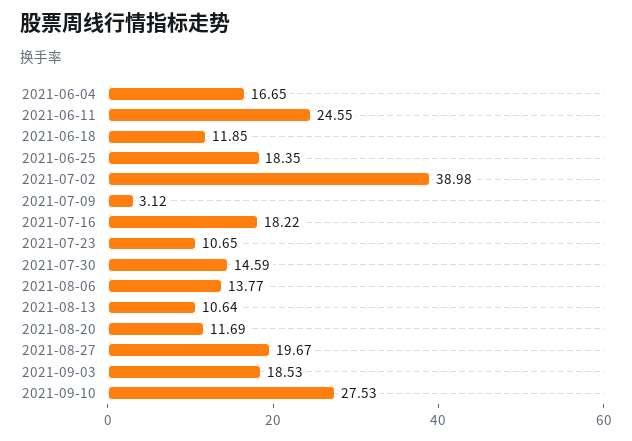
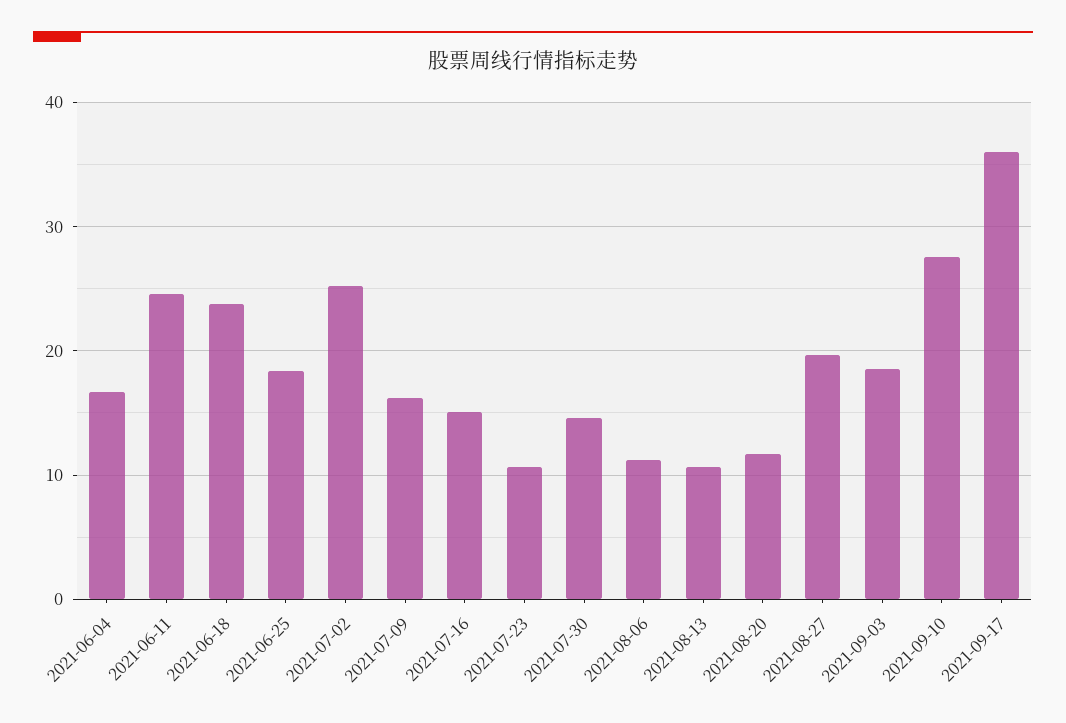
2021-06-18: 11.85 -> 24
2021-07-02: 38.98 -> 25
2021-07-09: 3.12 -> 16
2021-07-16: 18.22 -> 15
2021-08-06: 13.77 -> 11
2021-09-17: none -> 36

